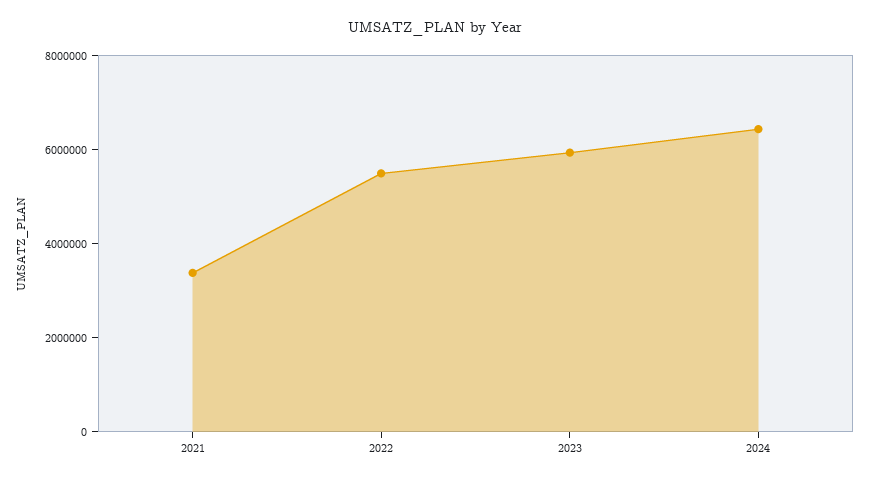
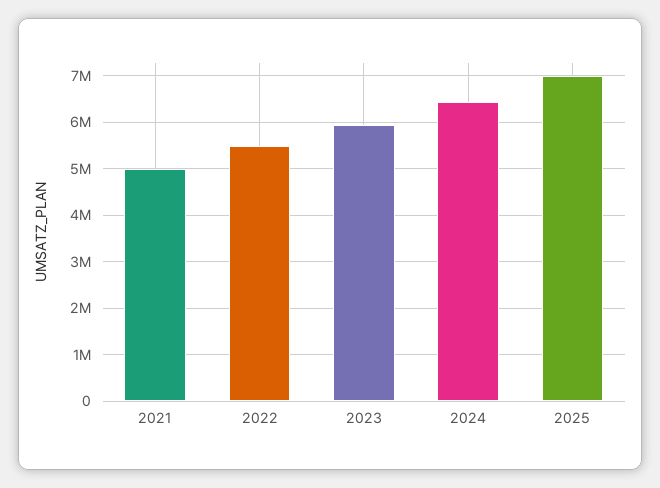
2021: 3500000 -> 5000000
2025: none -> 7000000

